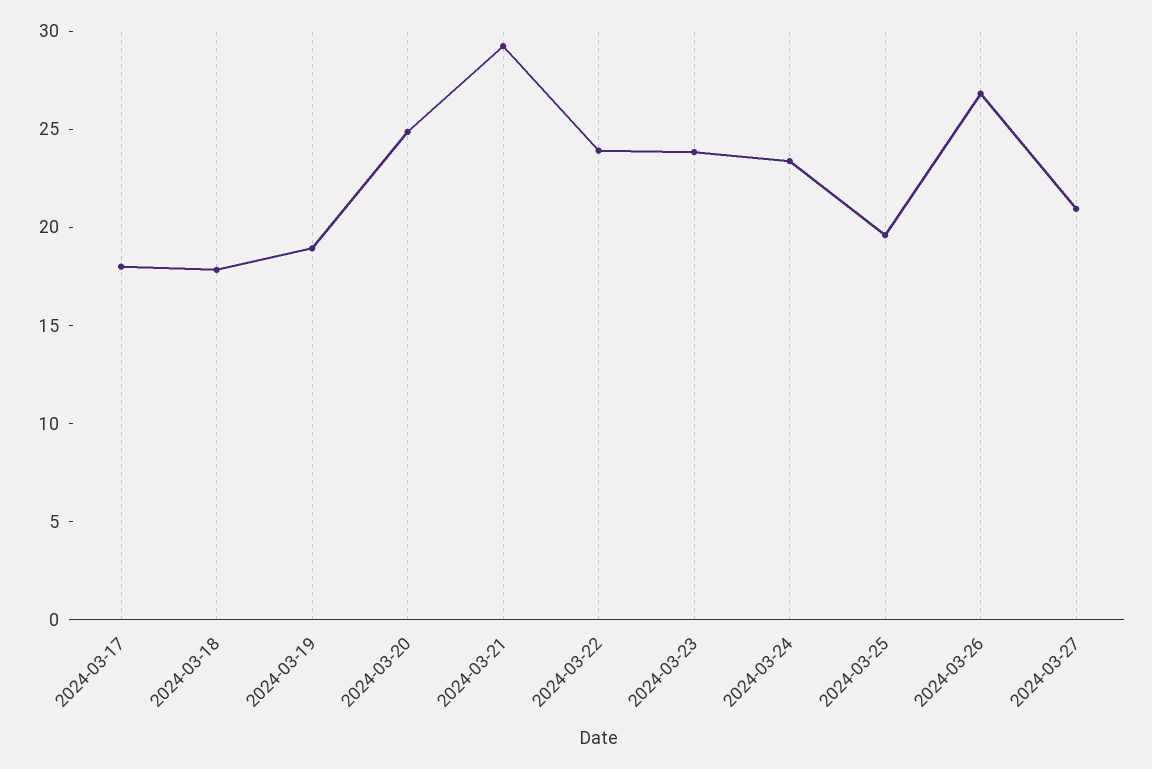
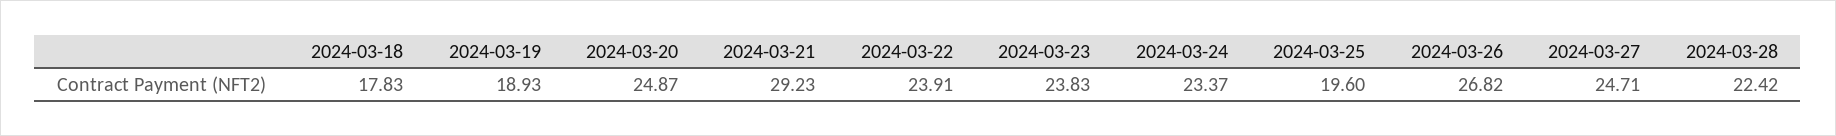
2024-03-17: 18 -> none
2024-03-27: 21 -> 24.71
2024-03-28: none -> 22.42

